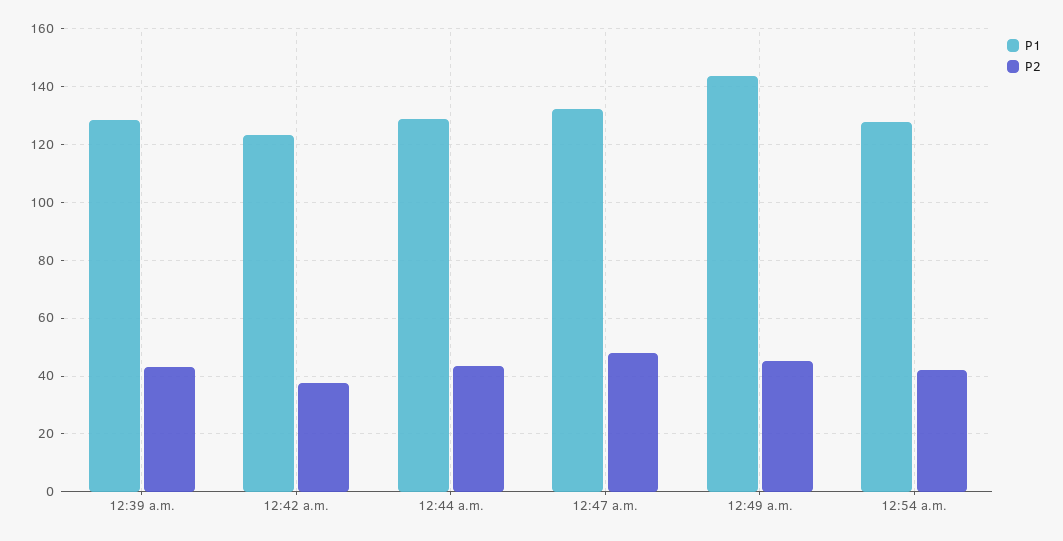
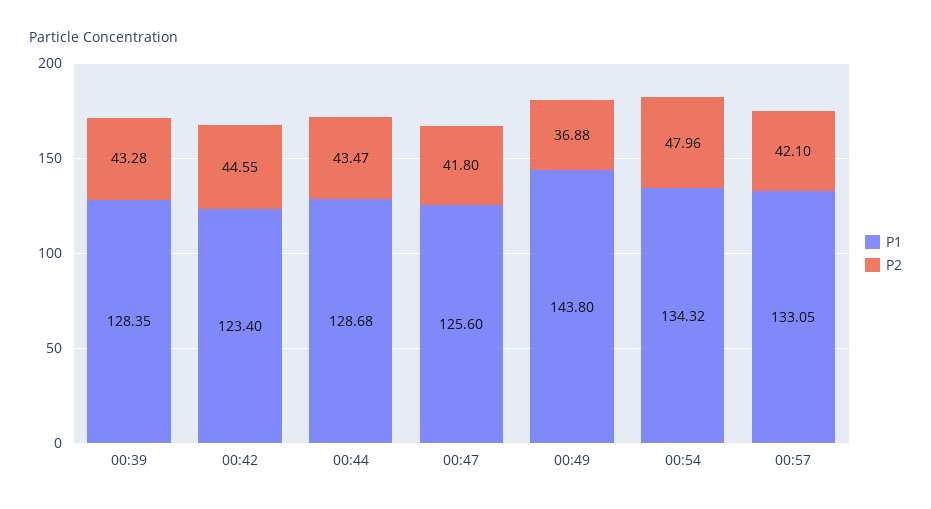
P2, 12:42 a.m.: 37.5 -> 44.55
P1, 12:47 a.m.: 132.5 -> 125.6
P2, 12:47 a.m.: 47.5 -> 41.8
P2, 12:49 a.m.: 45 -> 36.88
P1, 12:54 a.m.: 127.5 -> 134.32
P2, 12:54 a.m.: 42.5 -> 47.96
P1, 00:57: none -> 133.05
P2, 00:57: none -> 42.1

